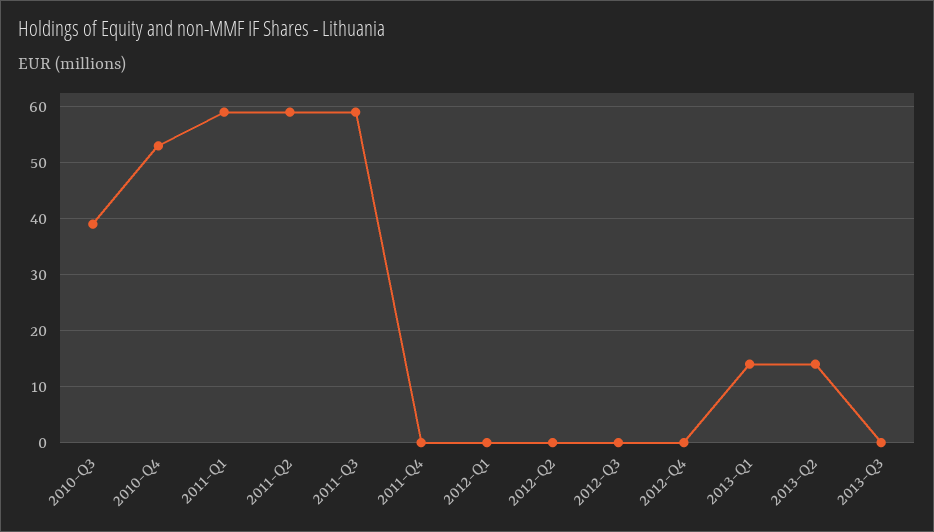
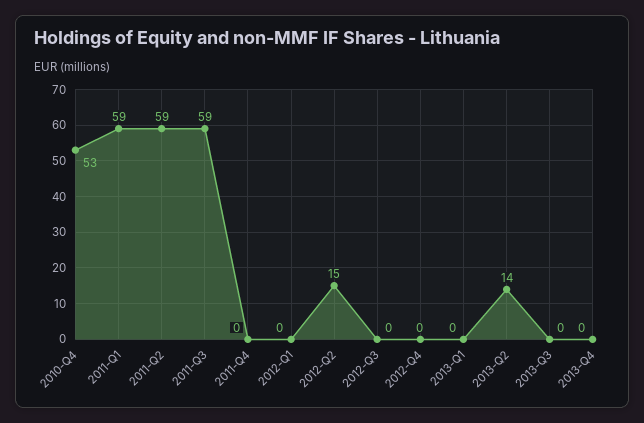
2010-Q3: 40 -> none
2012-Q2: 0 -> 15
2013-Q1: 15 -> 0
2013-Q4: none -> 0

